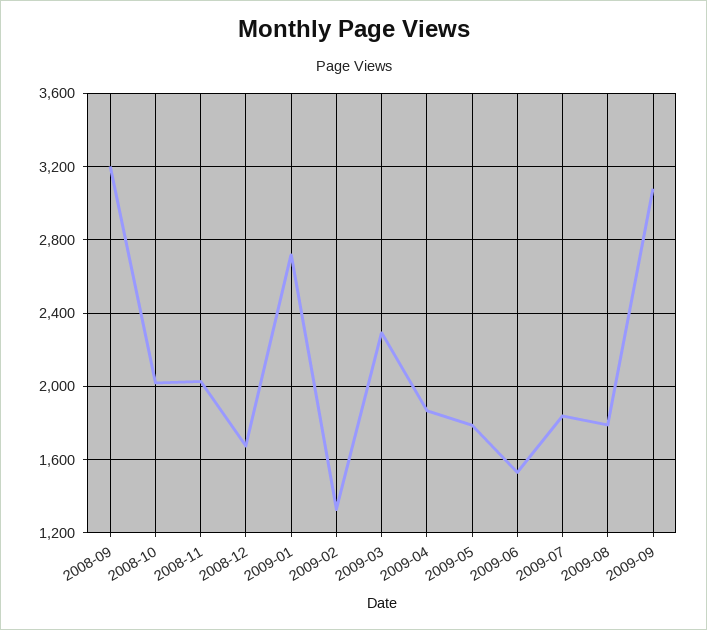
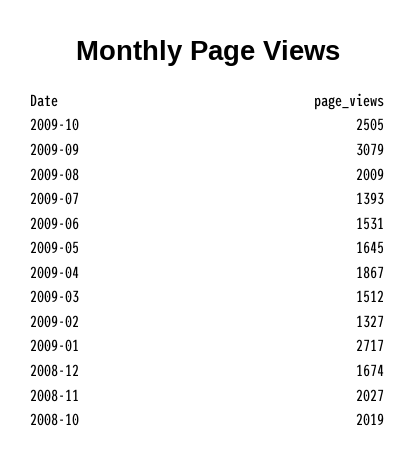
2008-09: 3200 -> none
2009-03: 2300 -> 1512
2009-05: 1800 -> 1645
2009-07: 1850 -> 1393
2009-08: 1800 -> 2009
2009-10: none -> 2505

